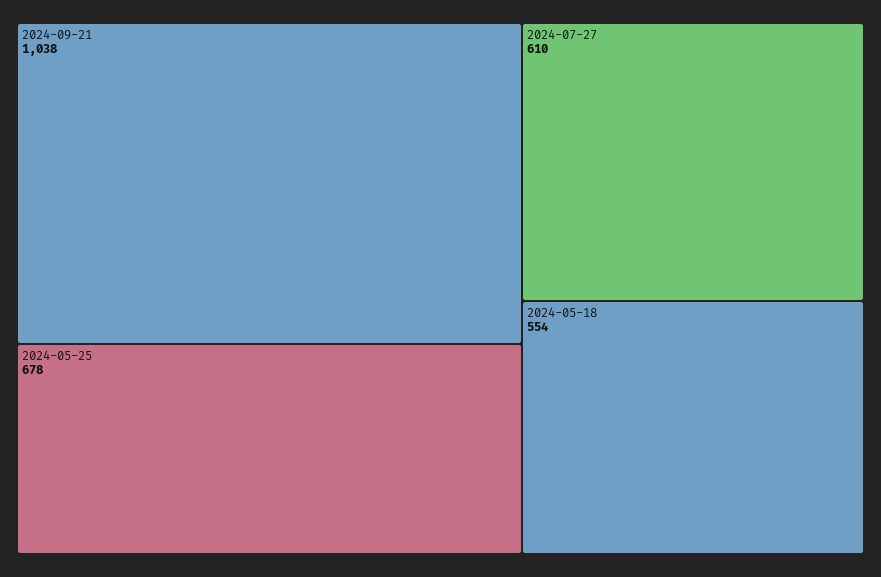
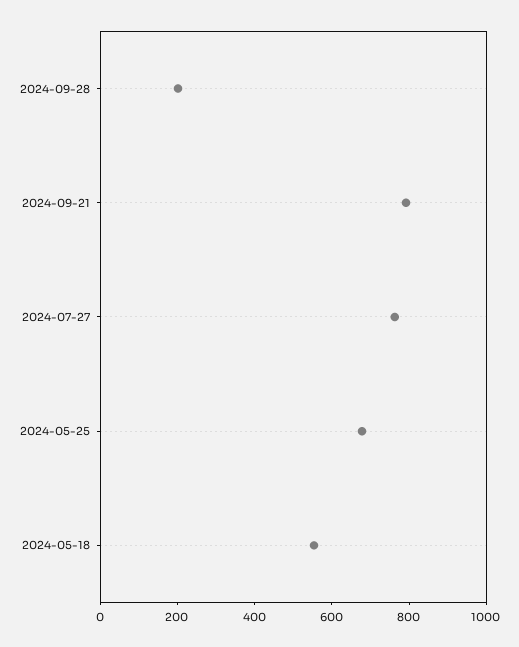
2024-09-21: 1038 -> 800
2024-07-27: 610 -> 750
2024-09-28: none -> 200

